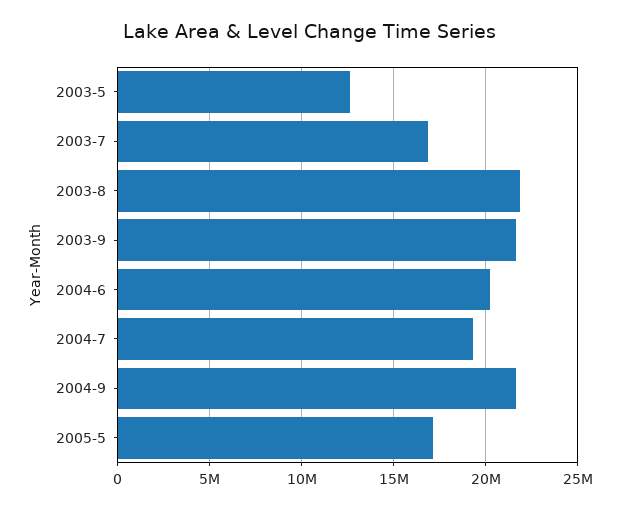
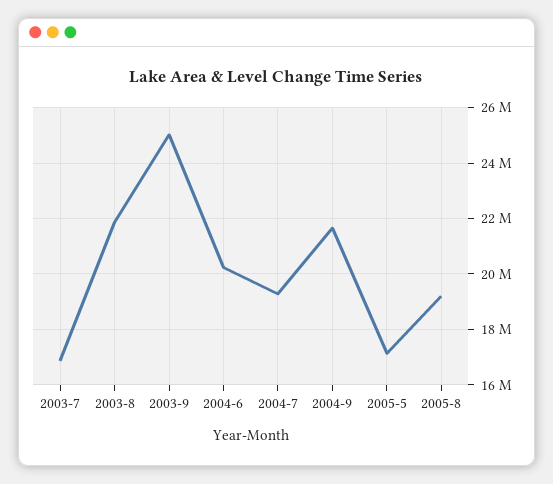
2003-5: 12500000 -> none
2003-9: 21500000 -> 25000000
2005-8: none -> 19250000

